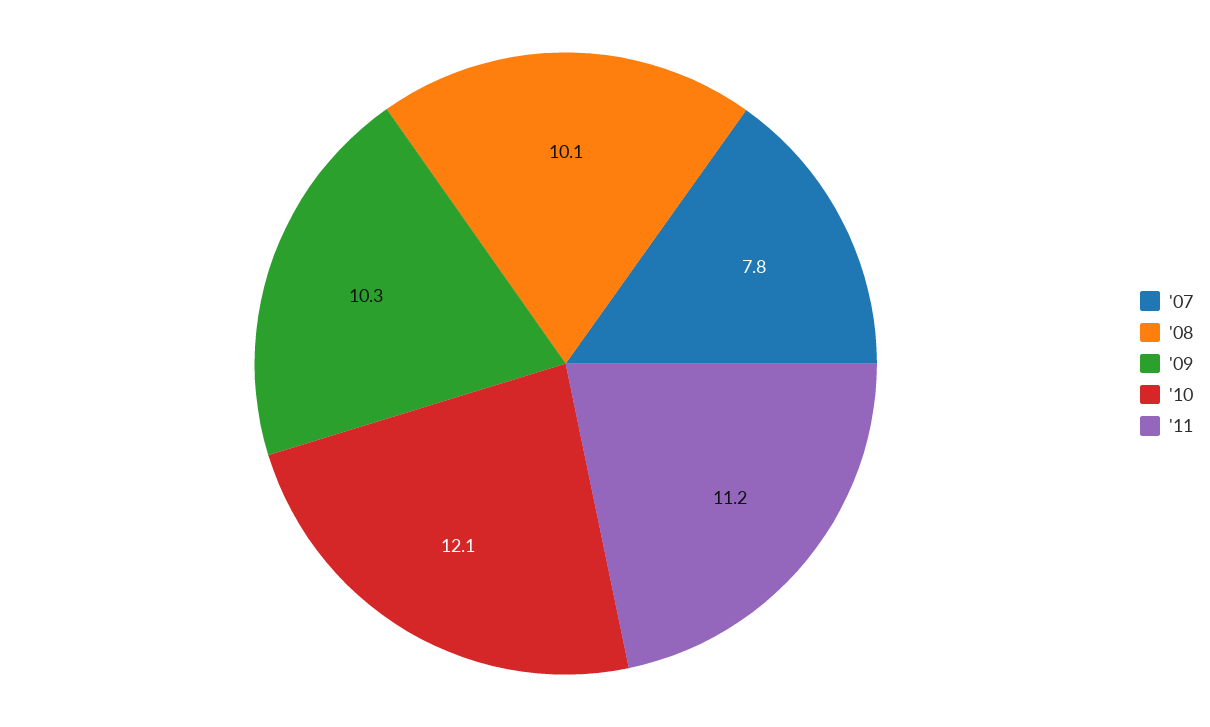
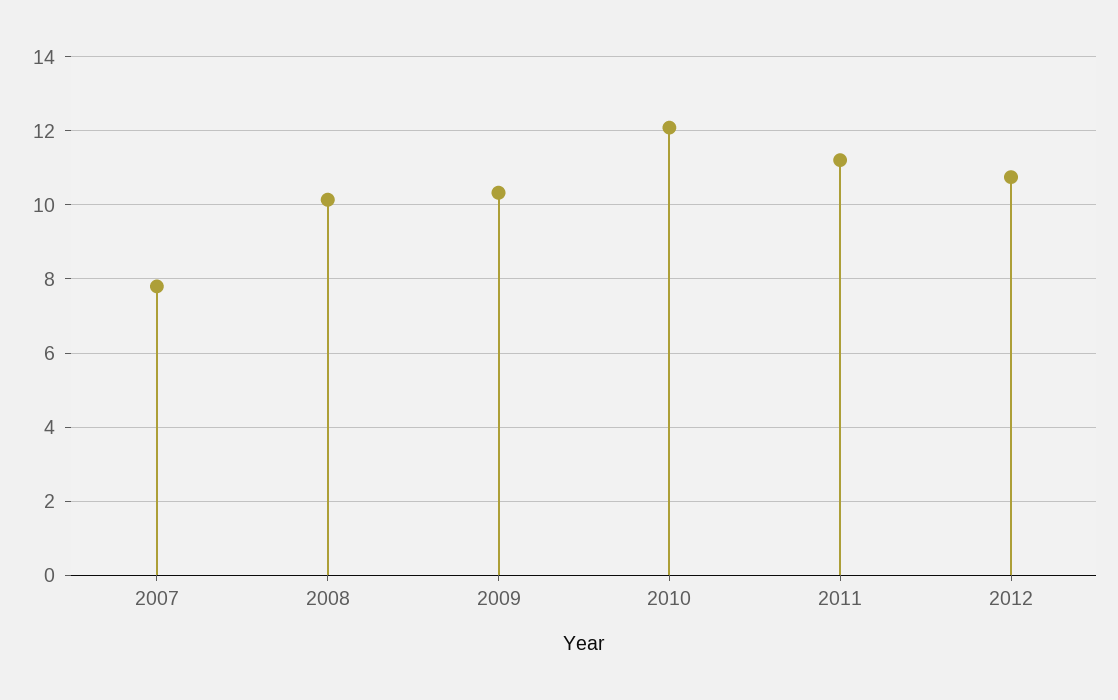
2012: none -> 10.8

